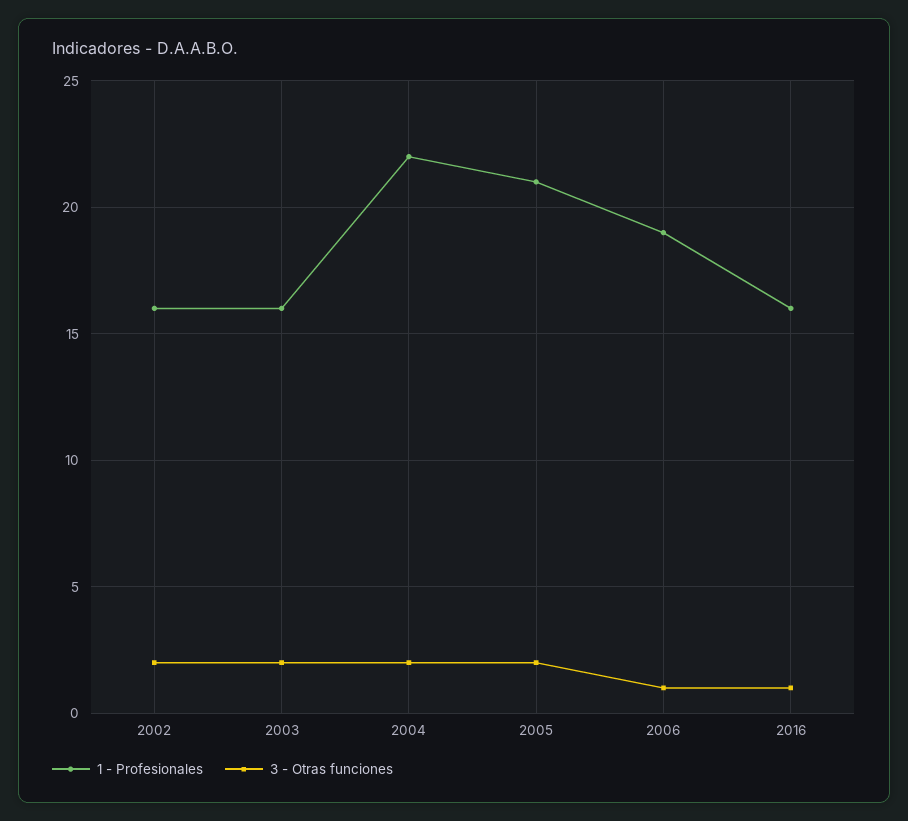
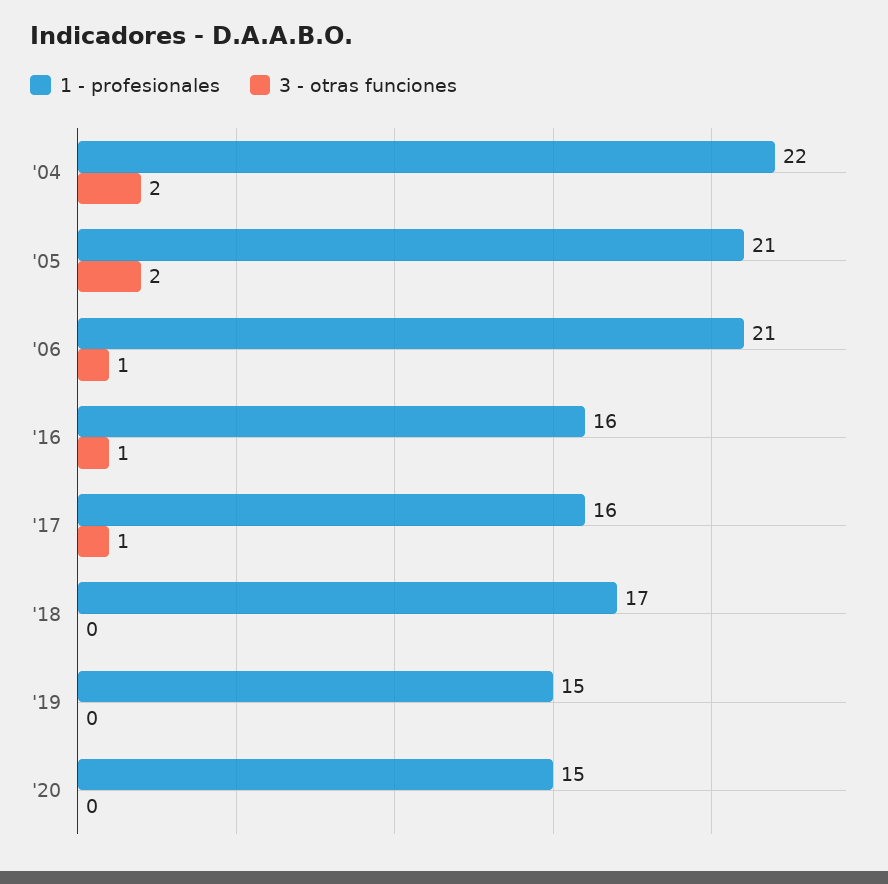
1 - Profesionales, 2002: 16 -> none
3 - Otras funciones, 2002: 2 -> none
1 - Profesionales, 2003: 16 -> none
3 - Otras funciones, 2003: 2 -> none
1 - Profesionales, 2006: 19 -> 21
1 - Profesionales, '17: none -> 16
3 - Otras funciones, '17: none -> 1
1 - Profesionales, '18: none -> 17
3 - Otras funciones, '18: none -> 0
1 - Profesionales, '19: none -> 15
3 - Otras funciones, '19: none -> 0
1 - Profesionales, '20: none -> 15
3 - Otras funciones, '20: none -> 0

